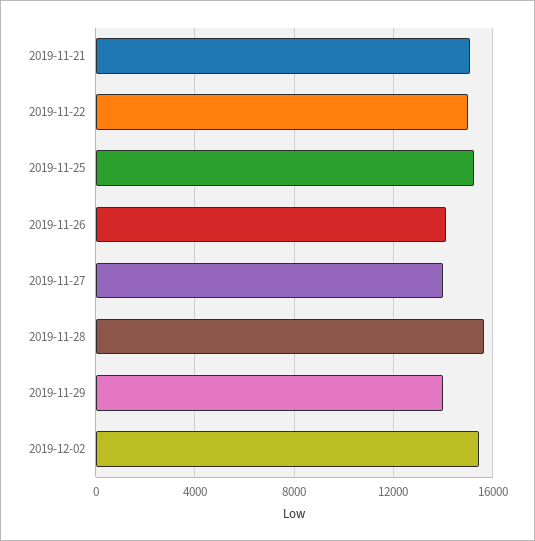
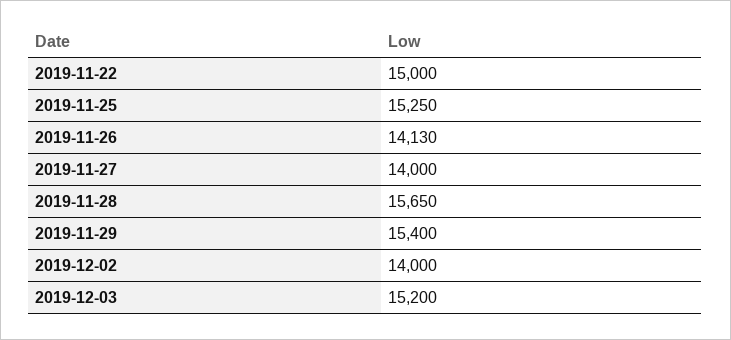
2019-11-21: 15000 -> none
2019-11-29: 14000 -> 15400
2019-12-02: 15500 -> 14000
2019-12-03: none -> 15200

